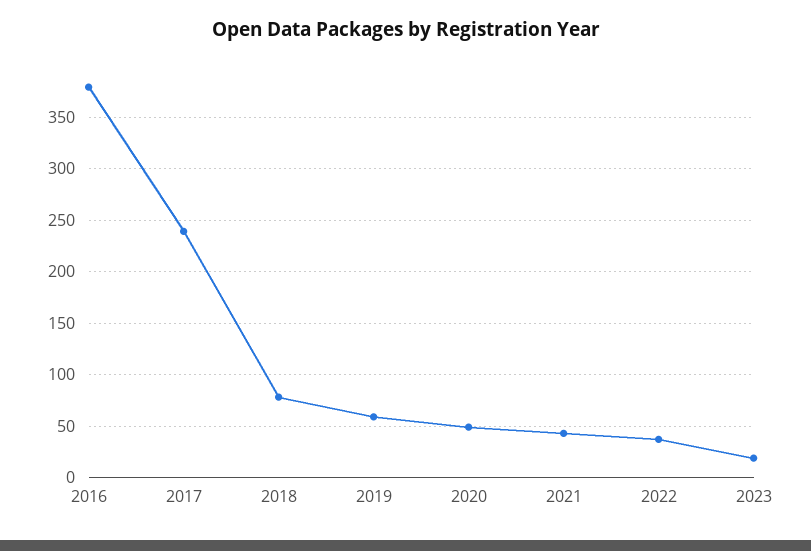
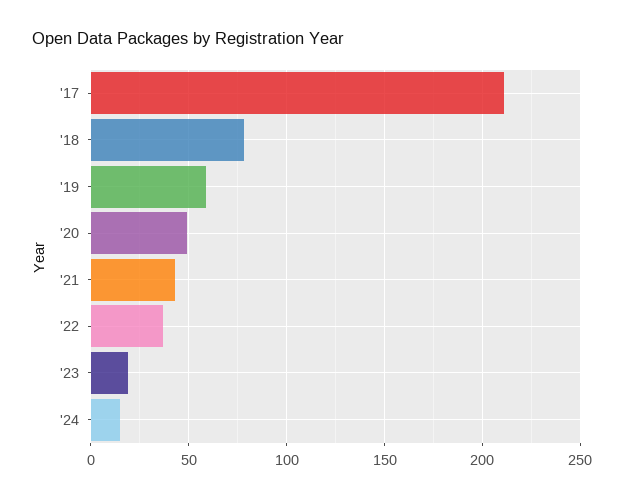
2016: 380 -> none
2017: 240 -> 210
'24: none -> 15

